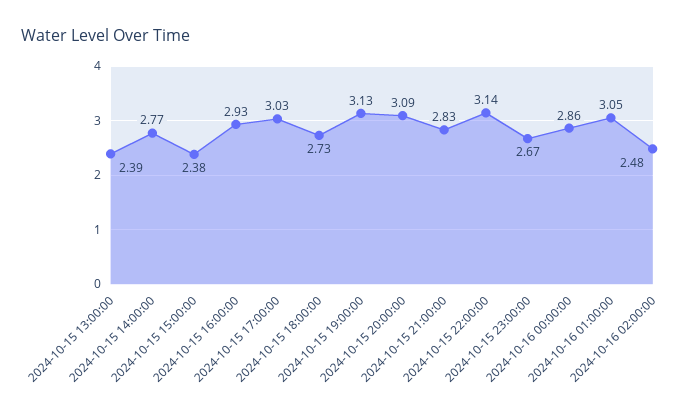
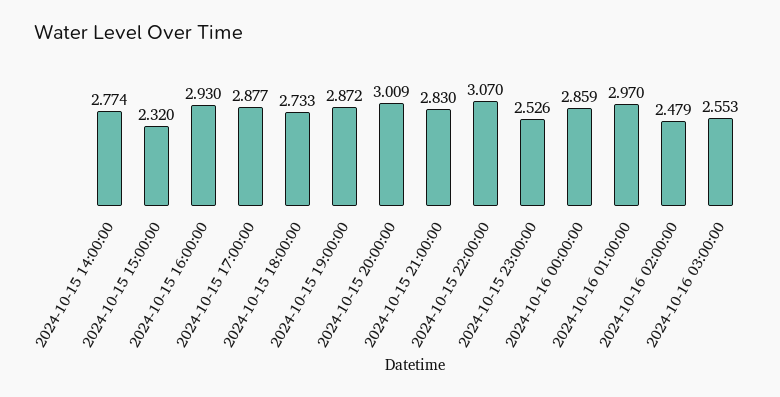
2024-10-15 13:00:00: 2.39 -> none
2024-10-15 15:00:00: 2.38 -> 2.32
2024-10-15 17:00:00: 3.03 -> 2.877
2024-10-15 19:00:00: 3.13 -> 2.872
2024-10-15 20:00:00: 3.09 -> 3.009
2024-10-15 22:00:00: 3.14 -> 3.07
2024-10-15 23:00:00: 2.67 -> 2.526
2024-10-16 01:00:00: 3.05 -> 2.97
2024-10-16 03:00:00: none -> 2.553

